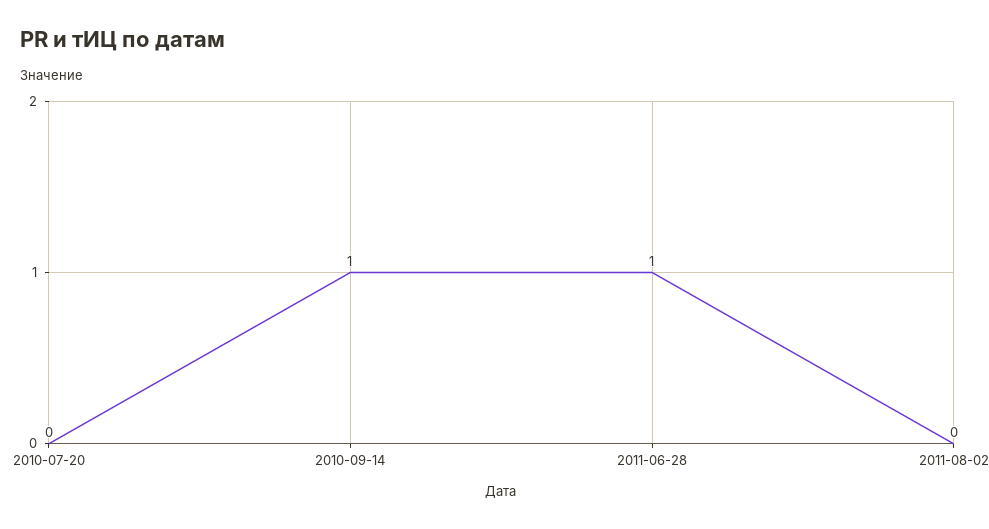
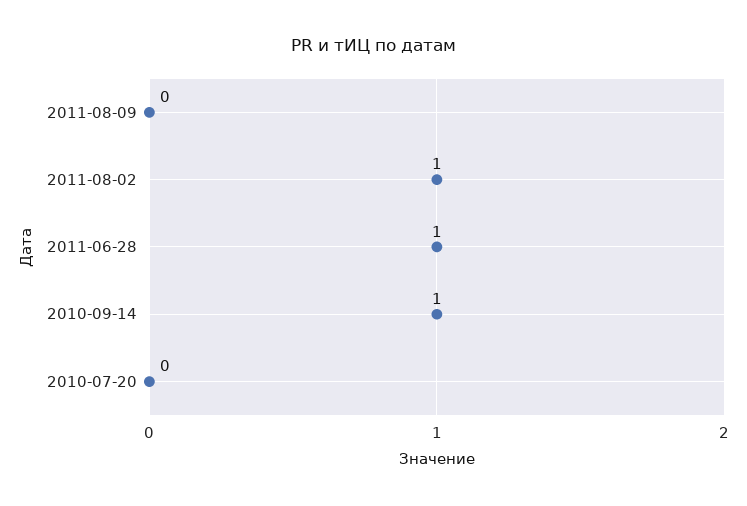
2011-08-02: 0 -> 1
2011-08-09: none -> 0

